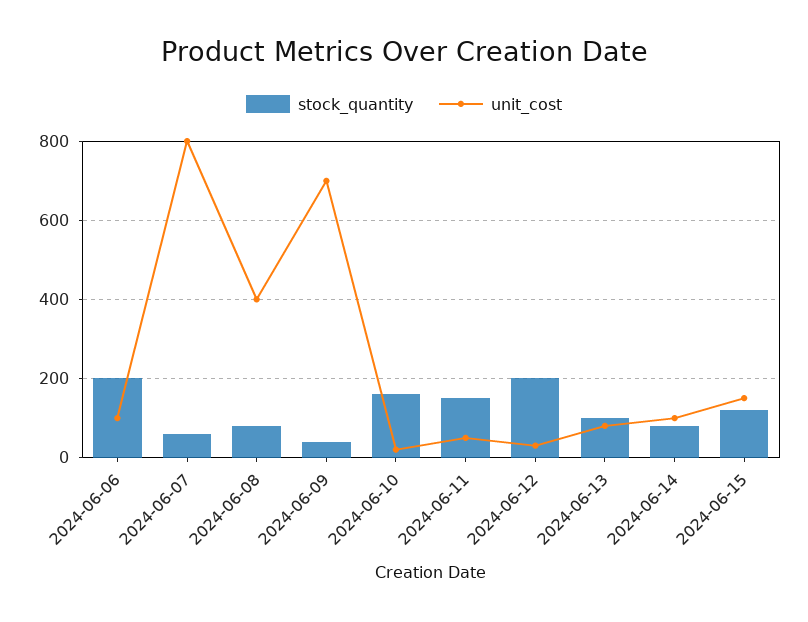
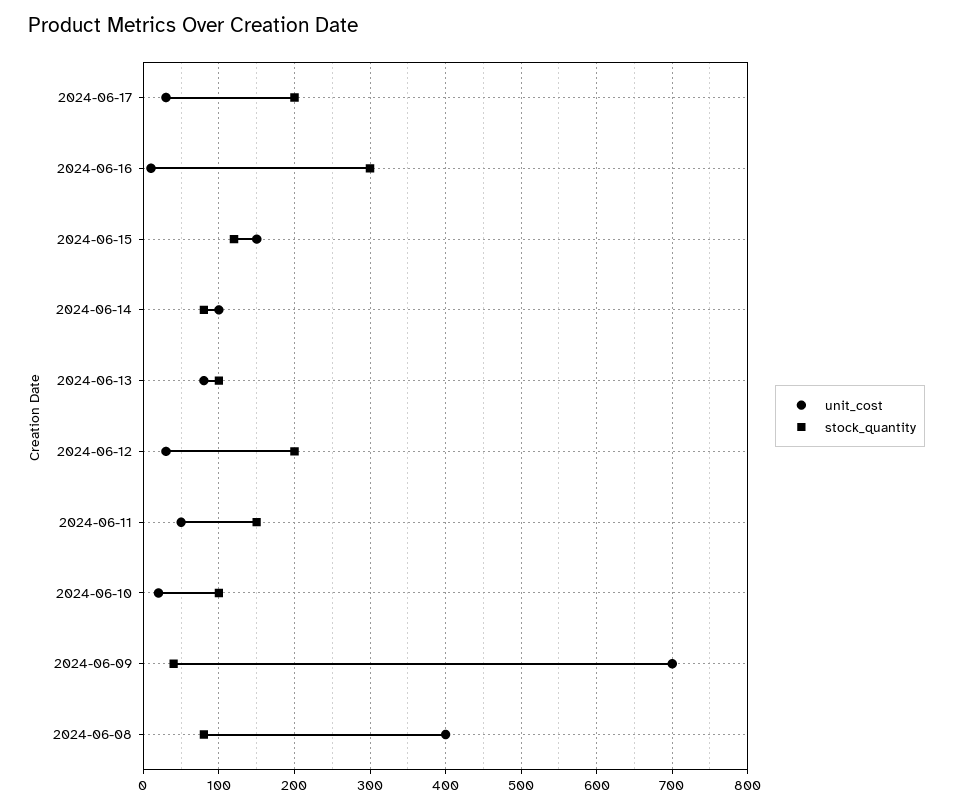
stock_quantity, 2024-06-06: 200 -> none
unit_cost, 2024-06-06: 100 -> none
stock_quantity, 2024-06-07: 60 -> none
unit_cost, 2024-06-07: 800 -> none
stock_quantity, 2024-06-10: 160 -> 100
unit_cost, 2024-06-17: none -> 30
stock_quantity, 2024-06-17: none -> 200
unit_cost, 2024-06-16: none -> 10
stock_quantity, 2024-06-16: none -> 300

